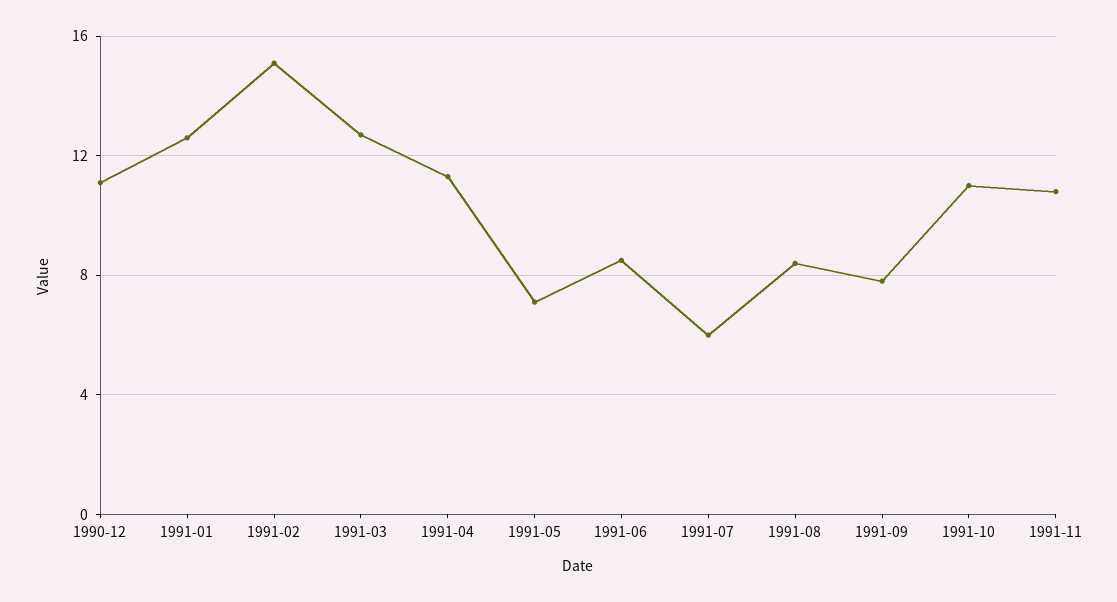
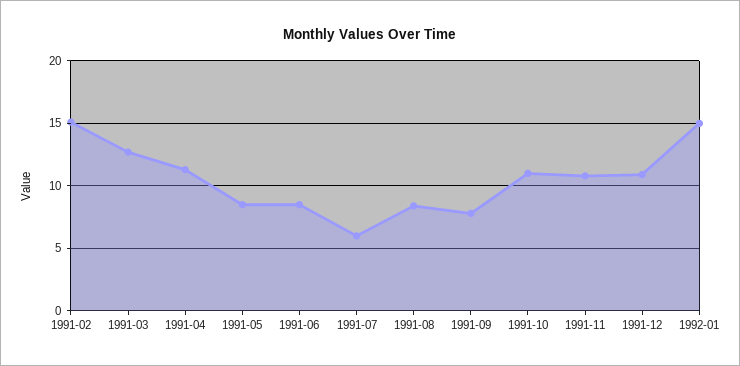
1990-12: 11 -> none
1991-01: 12.5 -> none
1991-05: 7 -> 8.5
1991-12: none -> 11
1992-01: none -> 15

